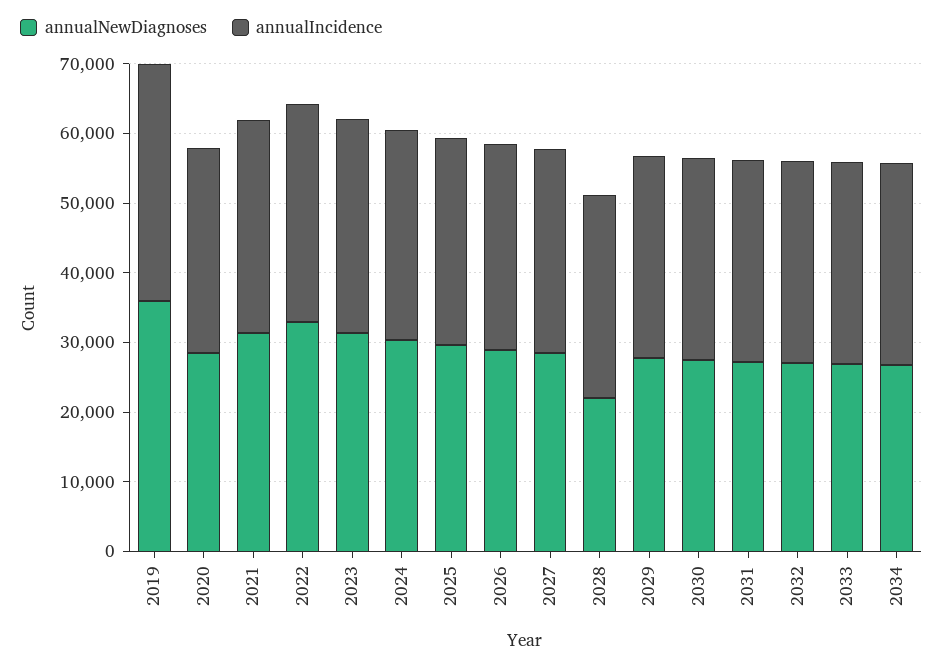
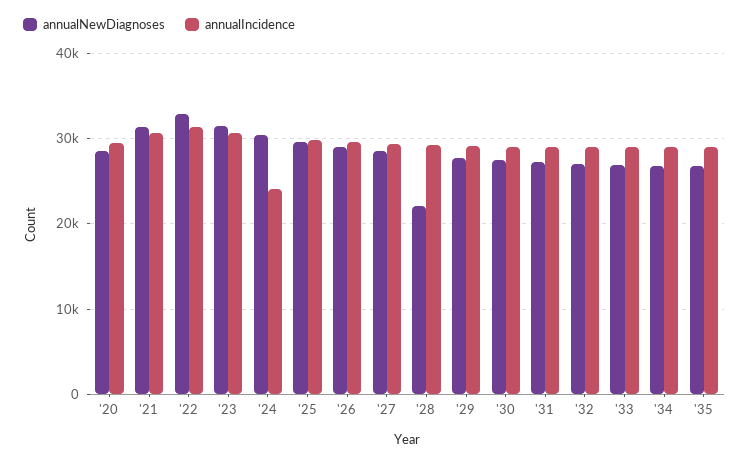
annualNewDiagnoses, 2019: 36000 -> none
annualIncidence, 2019: 34000 -> none
annualIncidence, 2024: 30000 -> 24000
annualNewDiagnoses, '35: none -> 27000
annualIncidence, '35: none -> 29000

